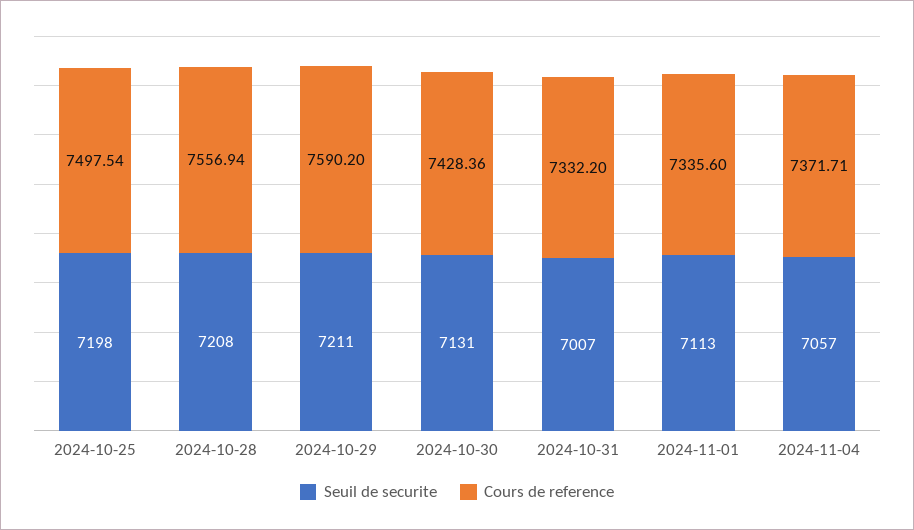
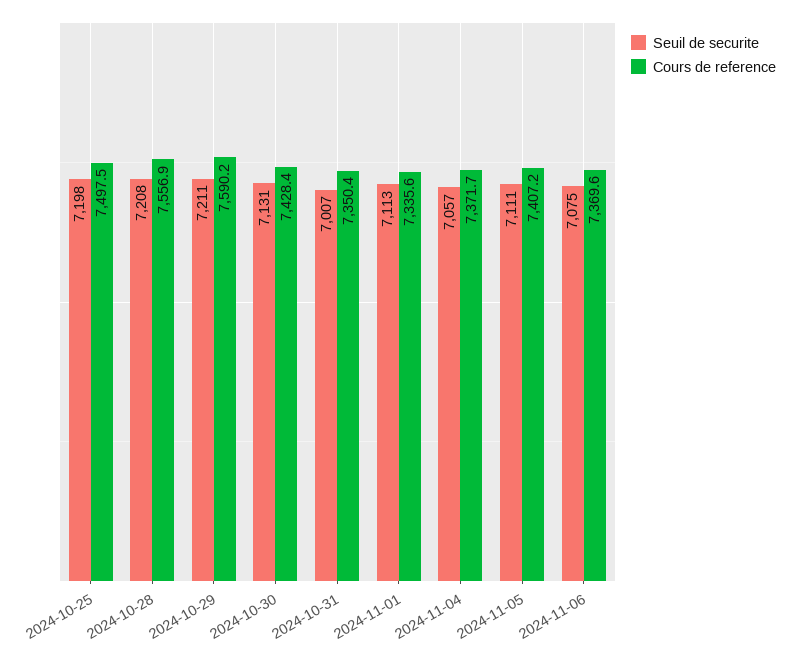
Cours de reference, 2024-10-31: 7332.2 -> 7350.4
Seuil de securite, 2024-11-05: none -> 7111
Cours de reference, 2024-11-05: none -> 7407.2
Seuil de securite, 2024-11-06: none -> 7075
Cours de reference, 2024-11-06: none -> 7369.6

